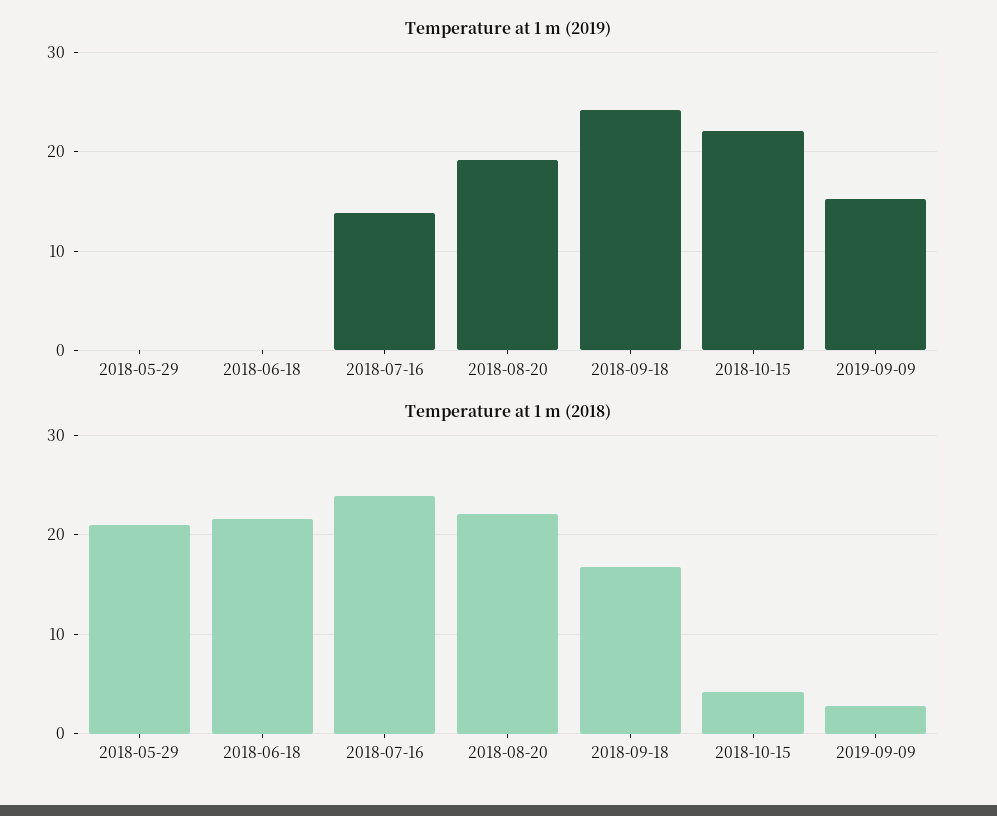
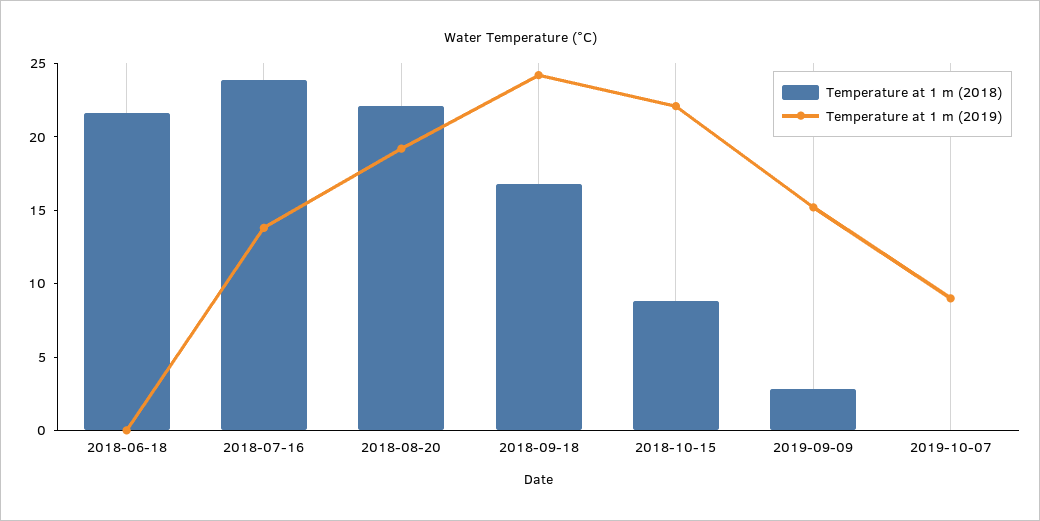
Temperature at 1 m (2019), 2018-05-29: 0 -> none
Temperature at 1 m (2018), 2018-05-29: 21 -> none
Temperature at 1 m (2018), 2018-10-15: 4 -> 9
Temperature at 1 m (2018), 2019-10-07: none -> 0
Temperature at 1 m (2019), 2019-10-07: none -> 9

